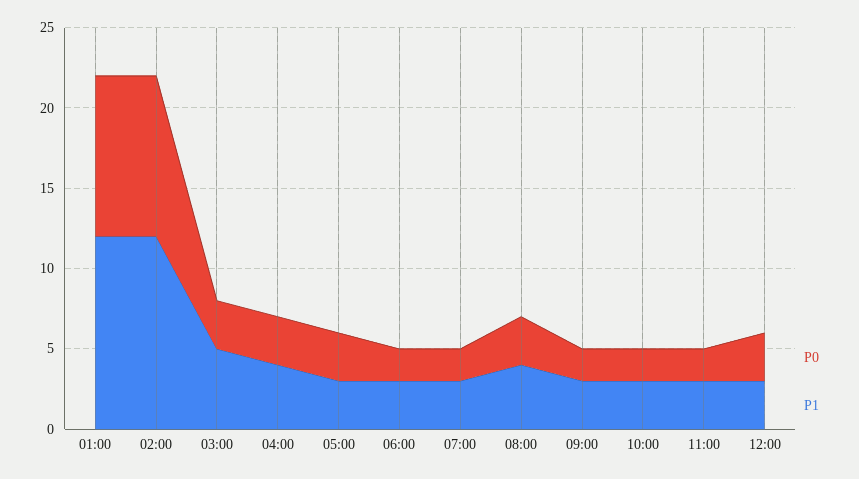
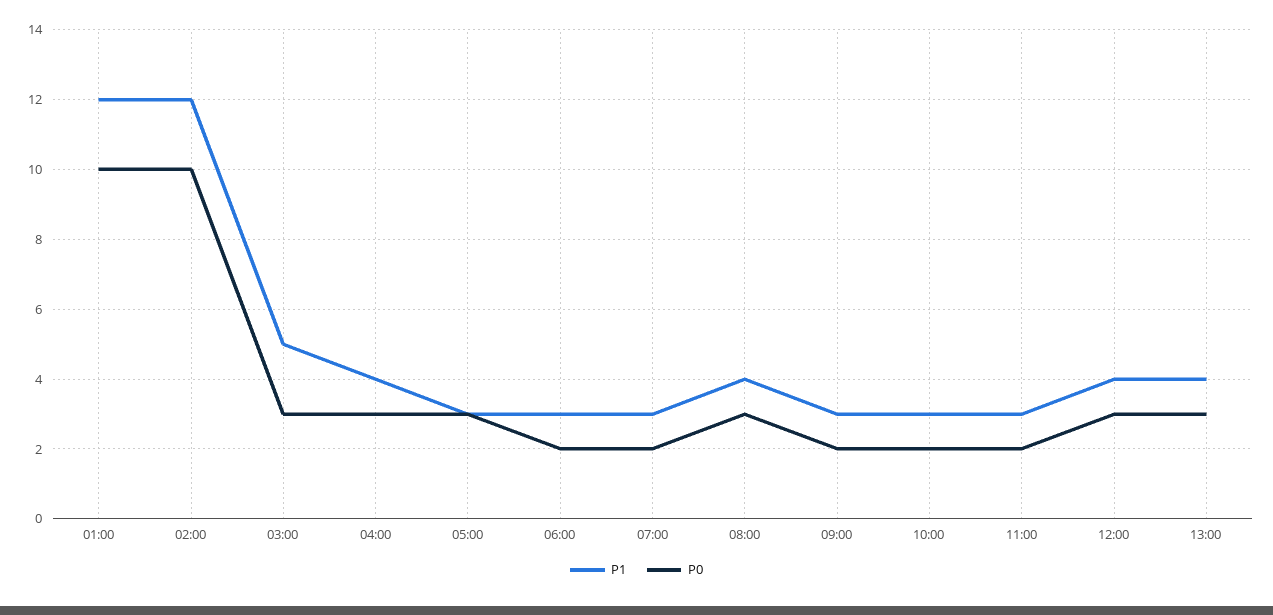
P1, 12:00: 3 -> 4
P1, 13:00: none -> 4
P0, 13:00: none -> 3

